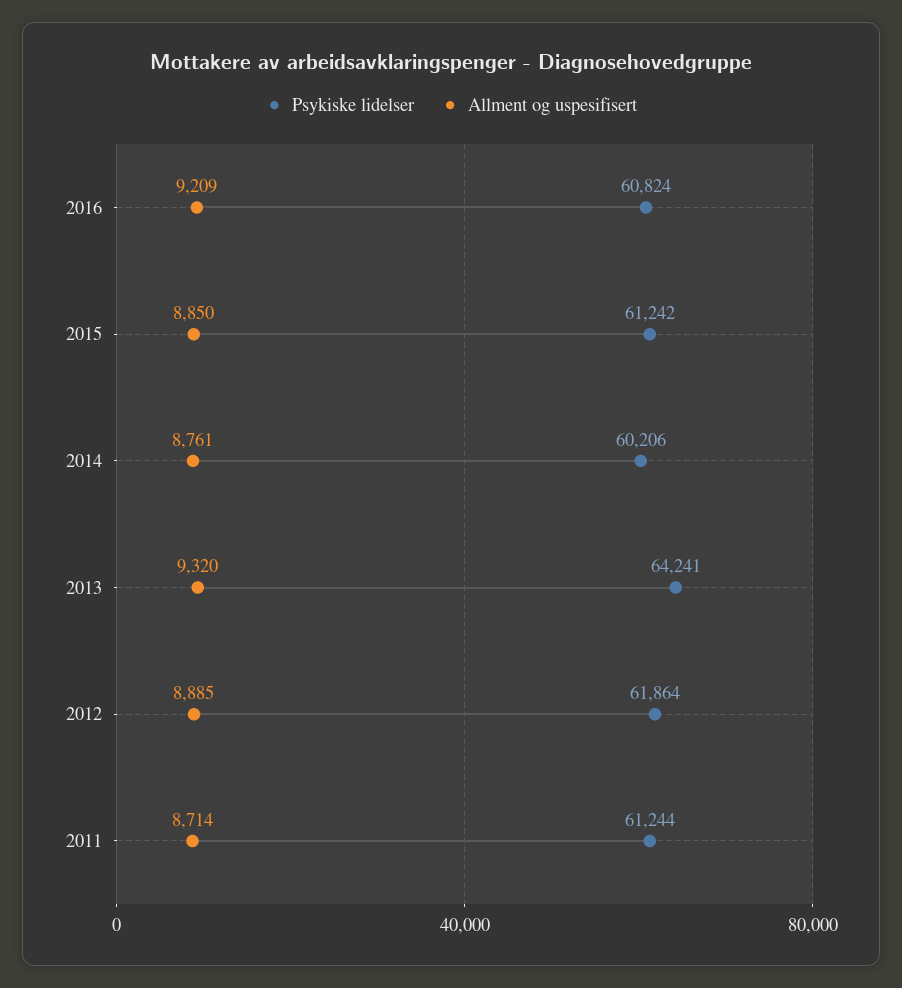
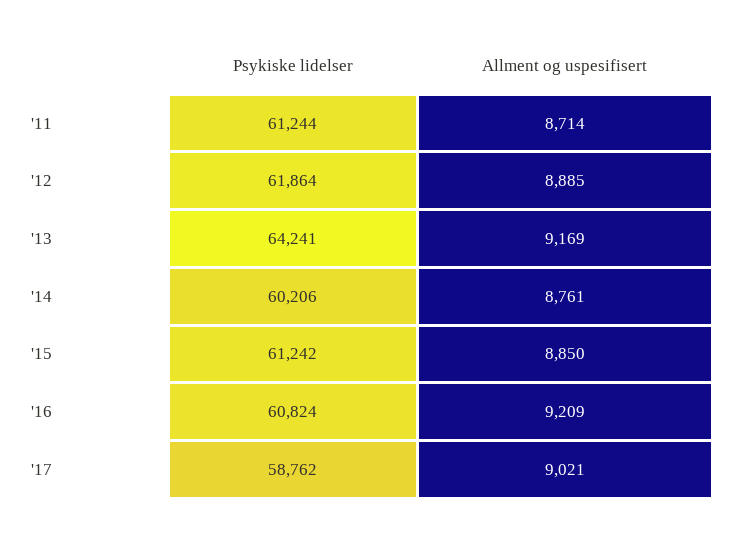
Allment og uspesifisert, 2013: 9320 -> 9169
Psykiske lidelser, '17: none -> 58762
Allment og uspesifisert, '17: none -> 9021

